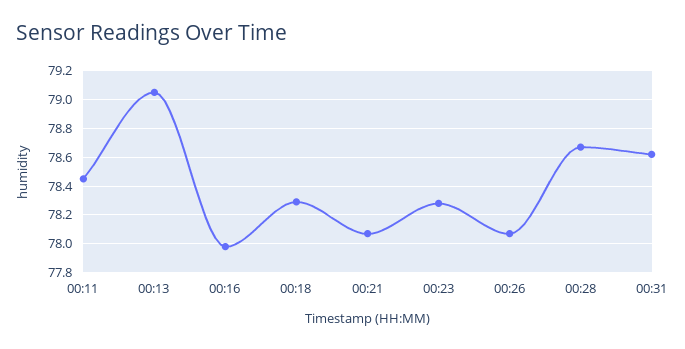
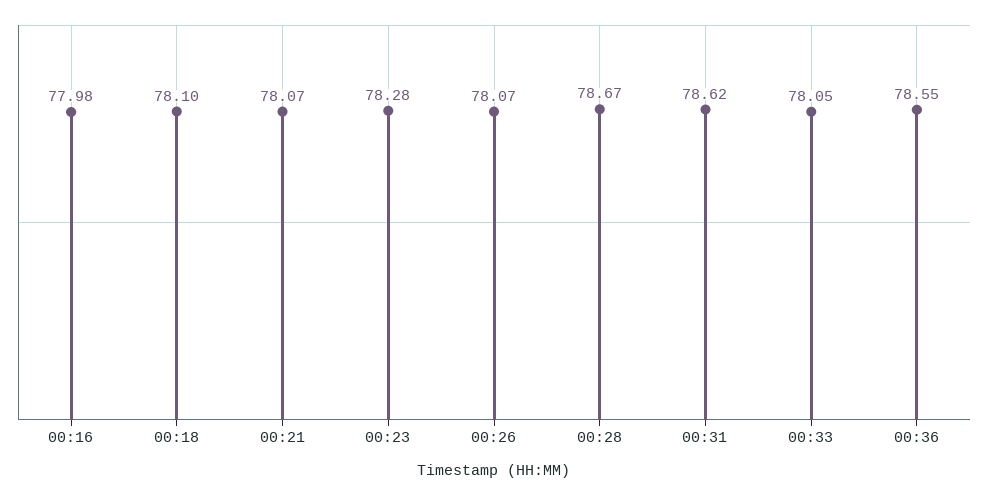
00:11: 78.45 -> none
00:13: 79.05 -> none
00:18: 78.3 -> 78.1
00:33: none -> 78.05
00:36: none -> 78.55

